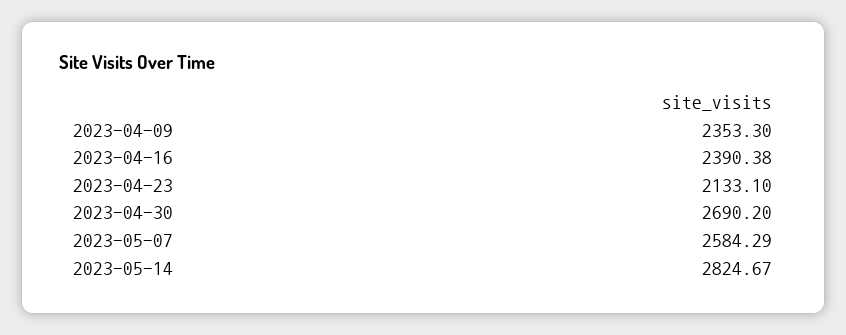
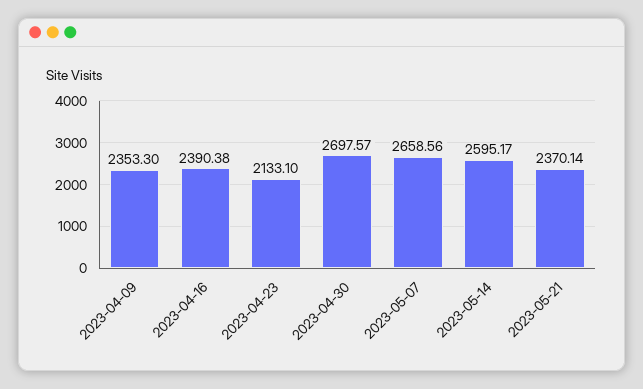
2023-04-30: 2690.2 -> 2697.57
2023-05-07: 2584.29 -> 2658.56
2023-05-14: 2824.67 -> 2595.17
2023-05-21: none -> 2370.14

